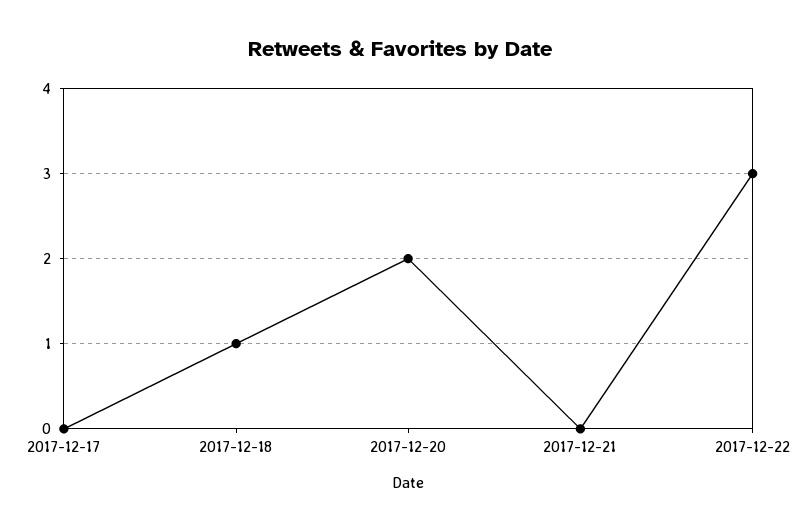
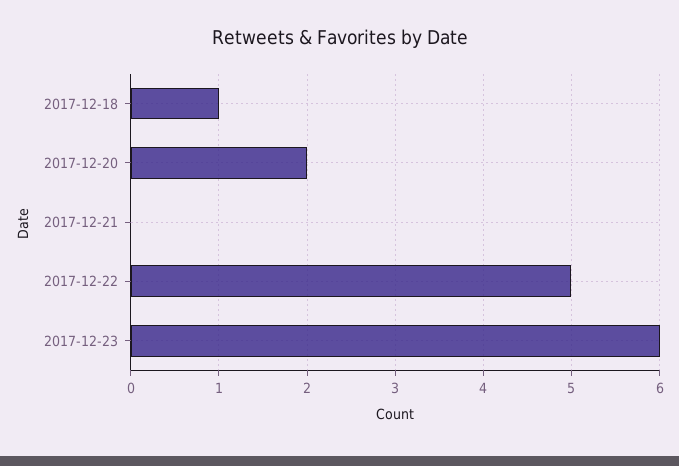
2017-12-17: 0 -> none
2017-12-22: 3 -> 5
2017-12-23: none -> 6

